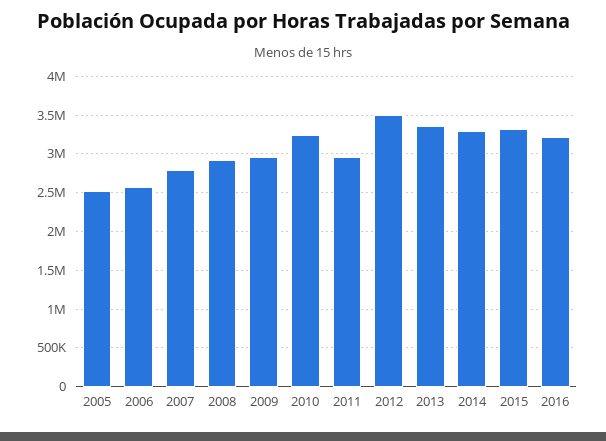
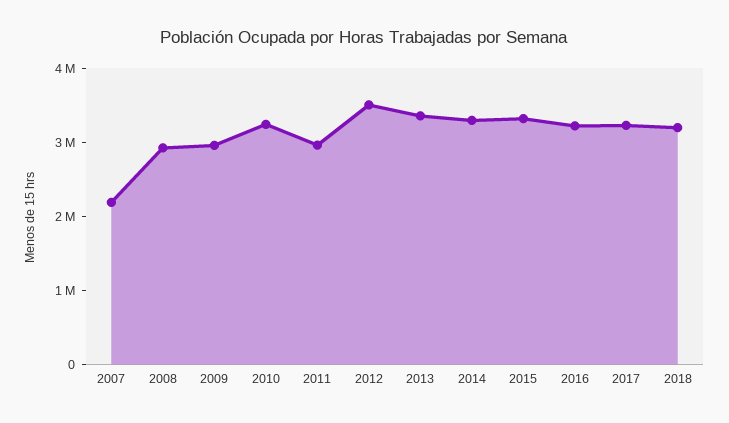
2005: 2500000 -> none
2006: 2600000 -> none
2007: 2800000 -> 2200000
2017: none -> 3200000
2018: none -> 3200000

